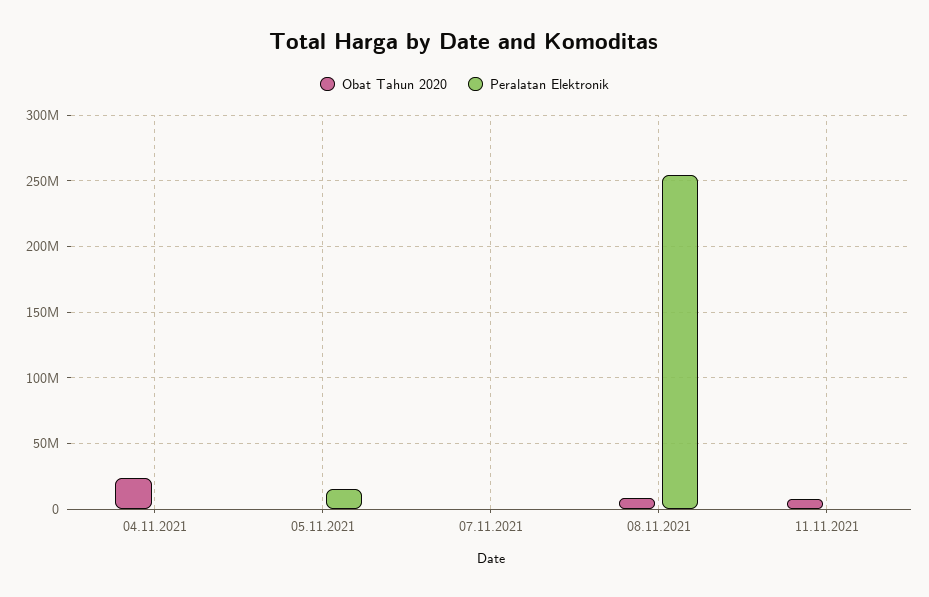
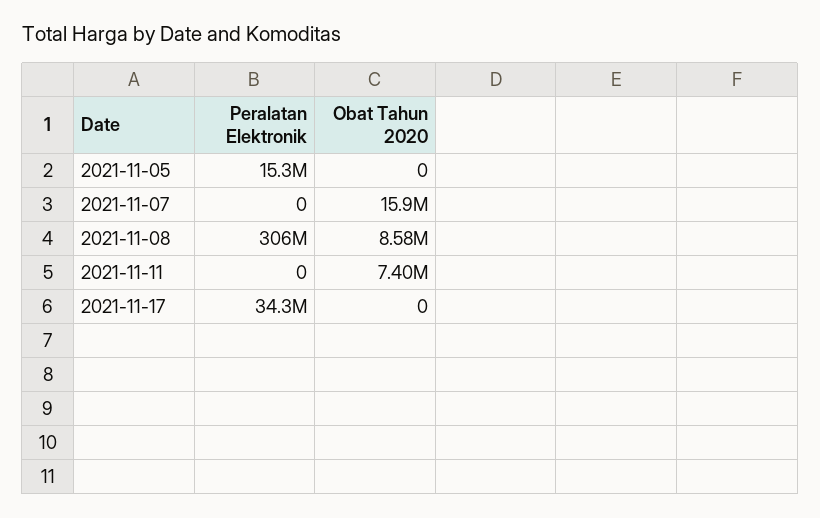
Obat Tahun 2020, 04.11.2021: 25000000 -> none
Peralatan Elektronik, 04.11.2021: 0 -> none
Obat Tahun 2020, 07.11.2021: 0 -> 15900000
Peralatan Elektronik, 08.11.2021: 255000000 -> 306000000
Peralatan Elektronik, 2021-11-17: none -> 34300000
Obat Tahun 2020, 2021-11-17: none -> 0

